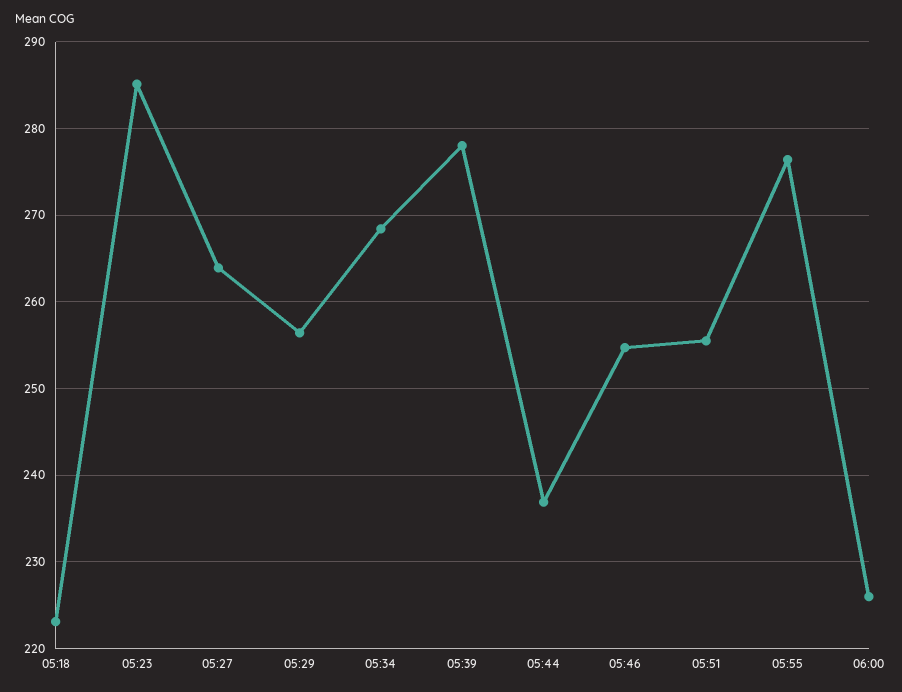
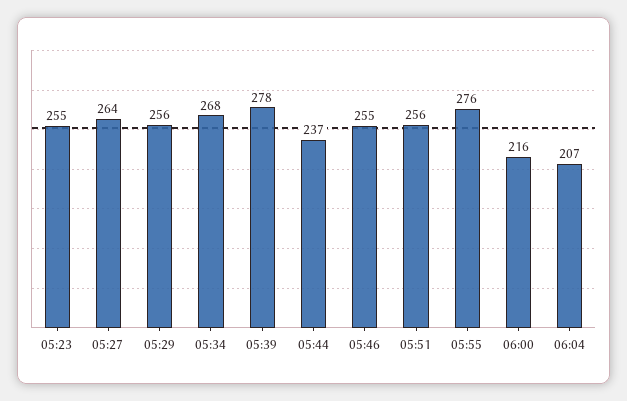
05:18: 223 -> none
05:23: 285 -> 255
06:00: 226 -> 216
06:04: none -> 207

